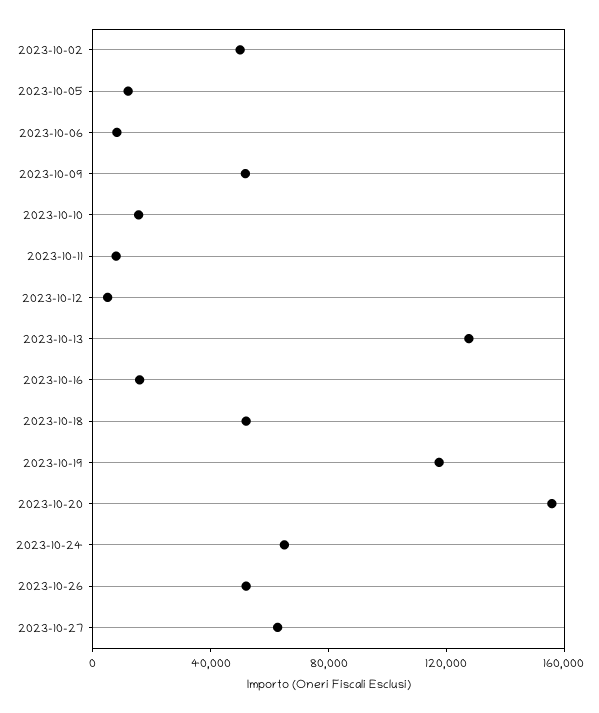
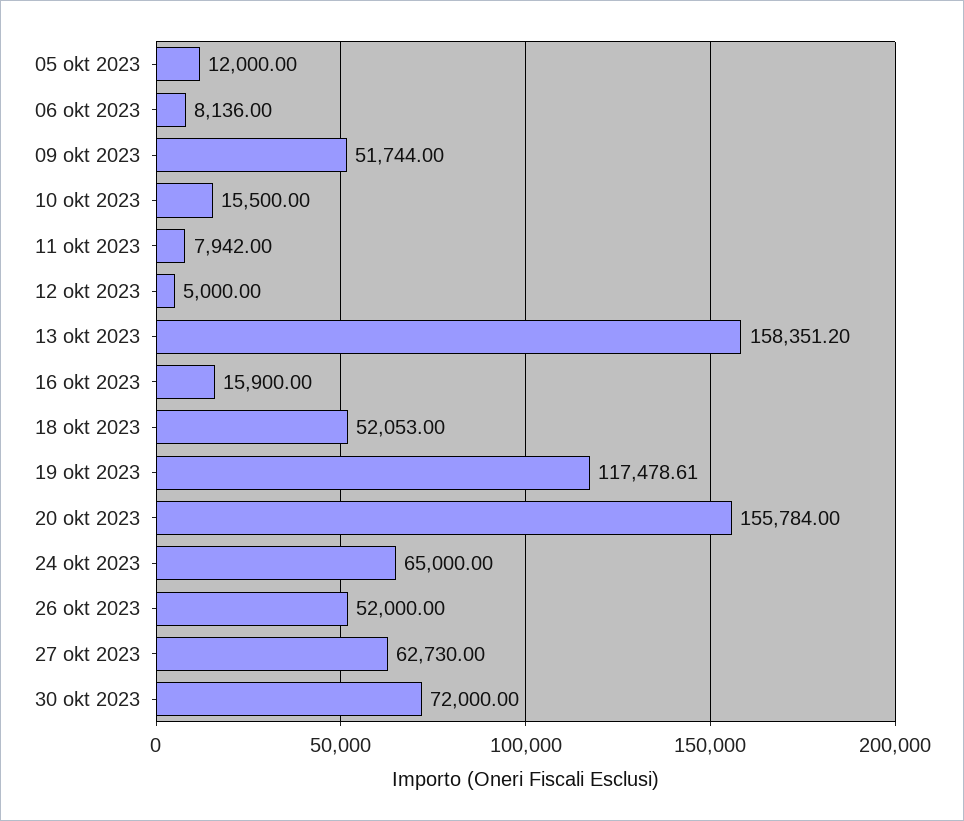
2023-10-02: 50000 -> none
2023-10-13: 130000 -> 158351.2
30 okt 2023: none -> 72000

